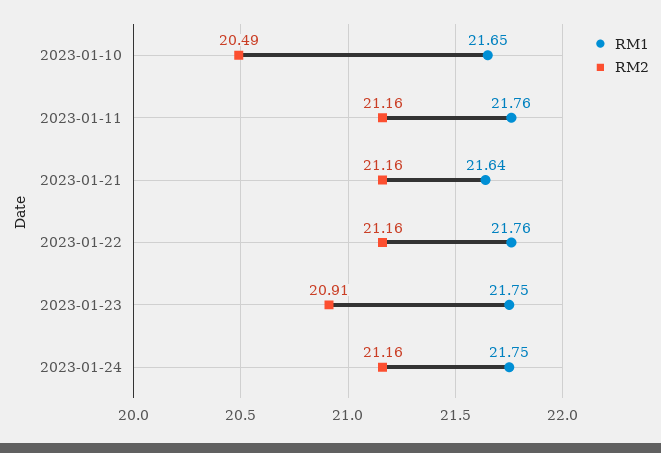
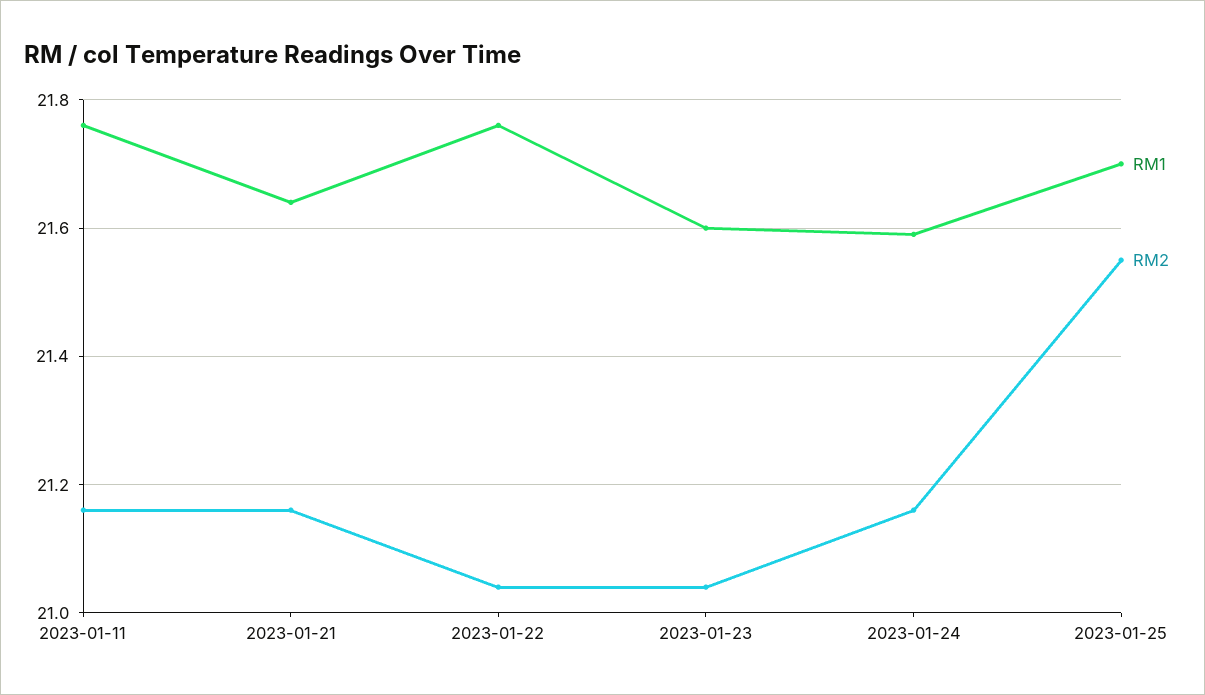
RM1, 2023-01-10: 21.65 -> none
RM2, 2023-01-10: 20.49 -> none
RM2, 2023-01-22: 21.16 -> 21.05
RM1, 2023-01-23: 21.75 -> 21.6
RM2, 2023-01-23: 20.91 -> 21.05
RM1, 2023-01-24: 21.75 -> 21.6
RM1, 2023-01-25: none -> 21.7
RM2, 2023-01-25: none -> 21.55

